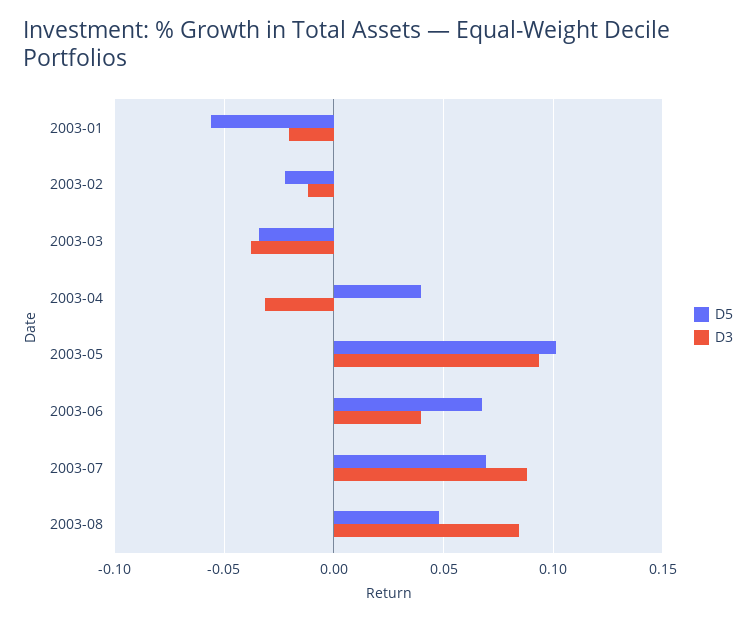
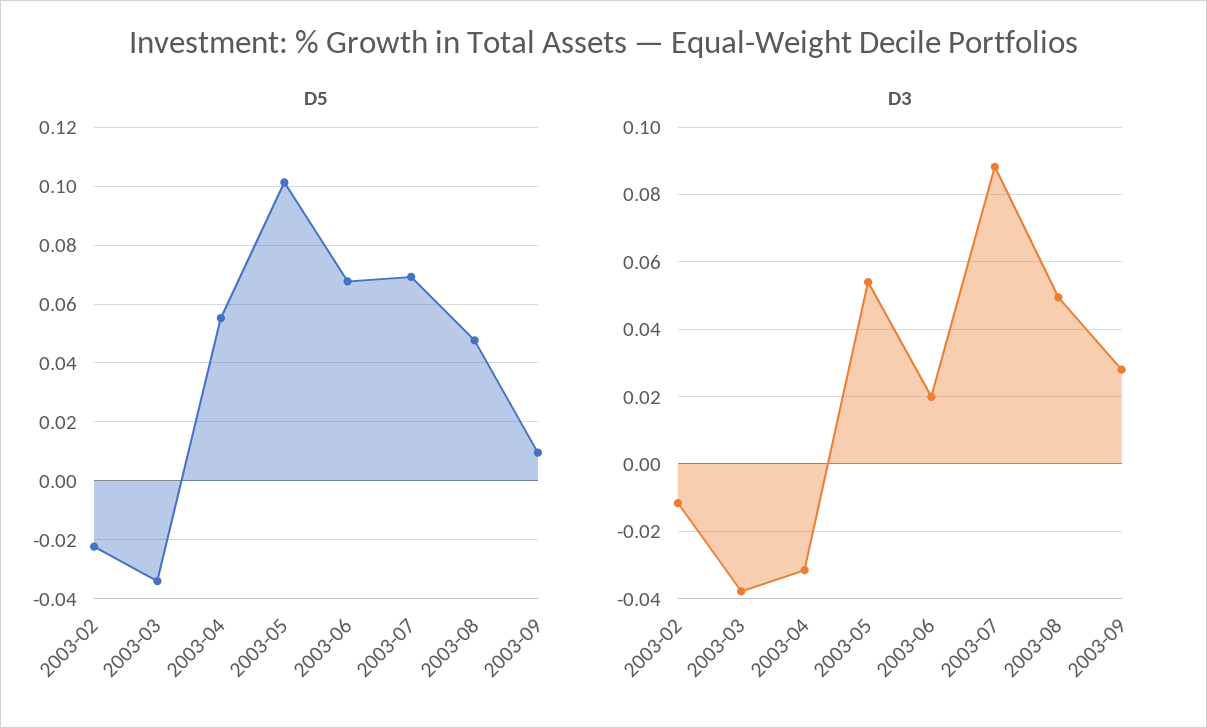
D5, 2003-01: -0.055 -> none
D3, 2003-01: -0.02 -> none
D5, 2003-04: 0.04 -> 0.055
D3, 2003-05: 0.095 -> 0.054
D3, 2003-06: 0.04 -> 0.02
D3, 2003-08: 0.085 -> 0.05
D5, 2003-09: none -> 0.01
D3, 2003-09: none -> 0.028

